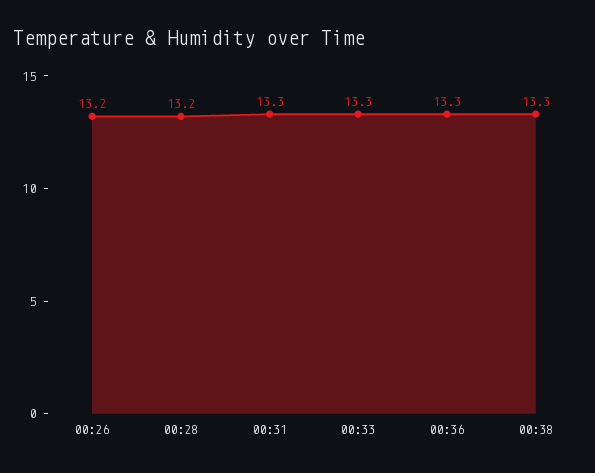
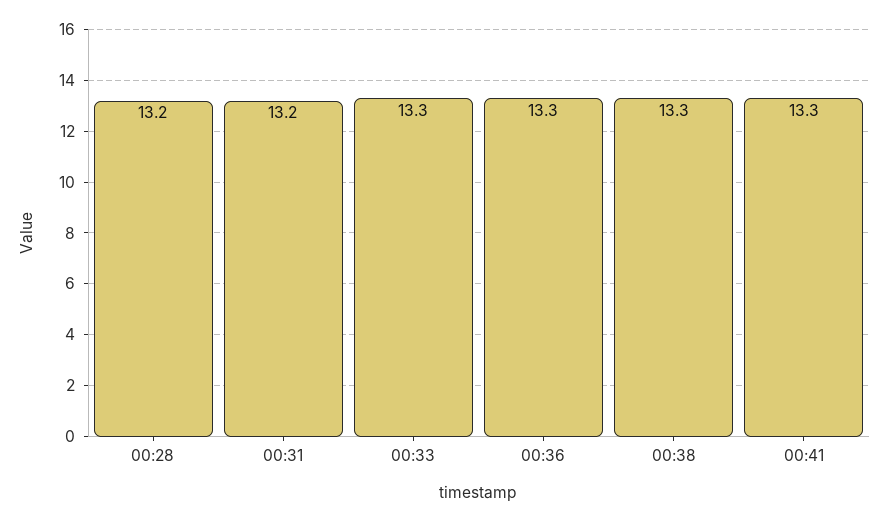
00:26: 13.2 -> none
00:31: 13.3 -> 13.2
00:41: none -> 13.3

